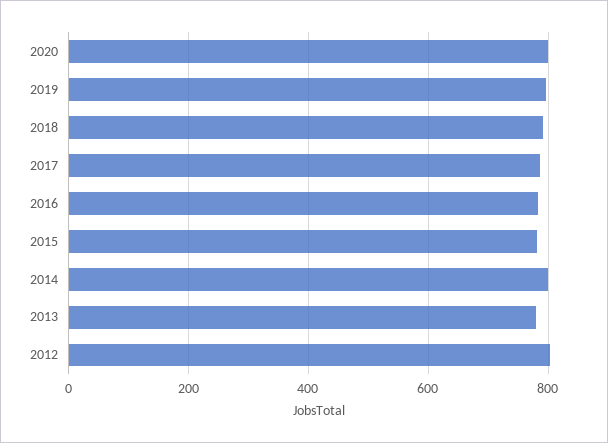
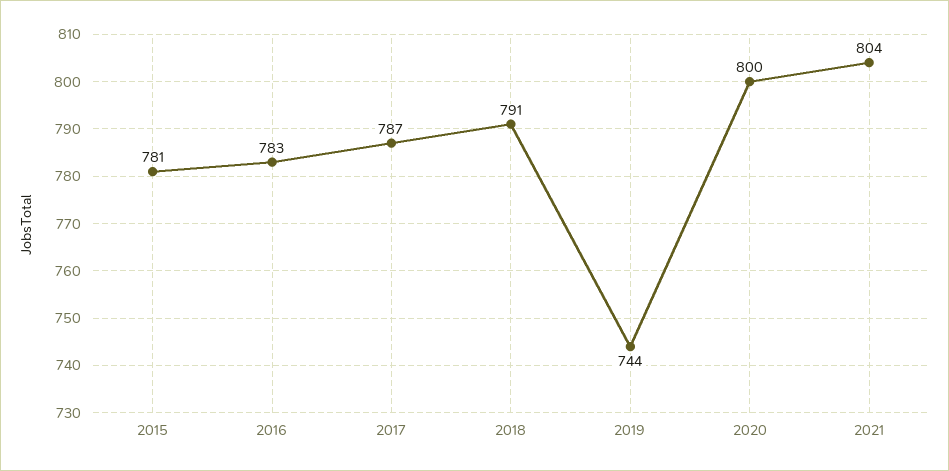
2019: 800 -> 744
2014: 800 -> none
2013: 780 -> none
2012: 800 -> none
2021: none -> 804

